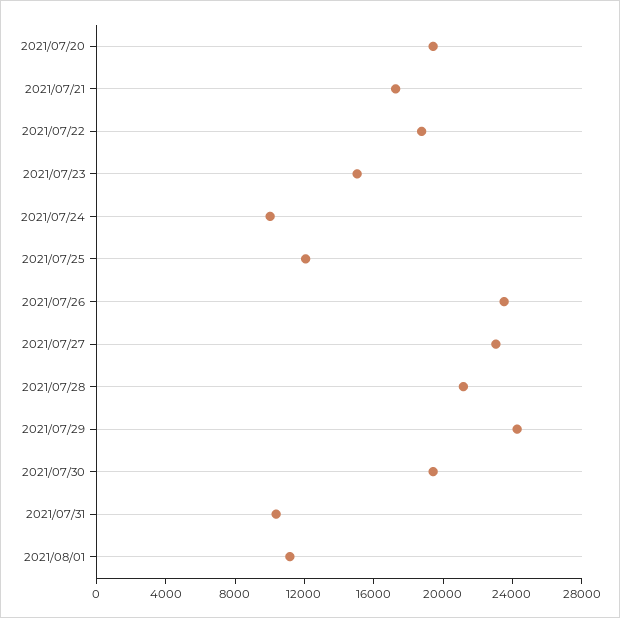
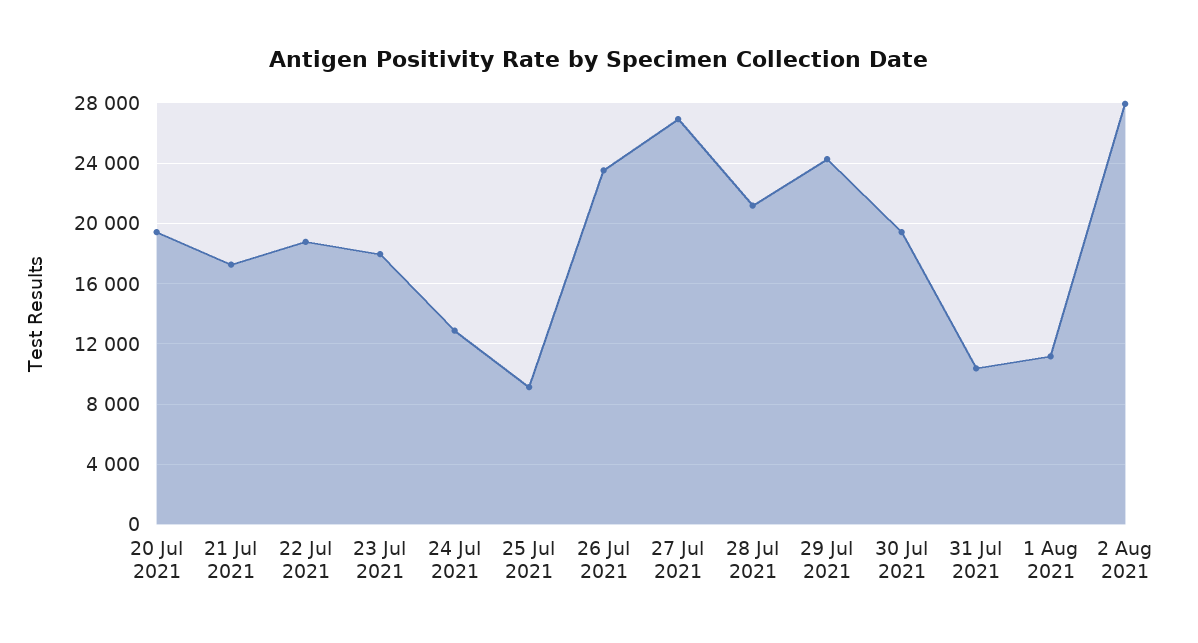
2021/07/23: 15000 -> 18000
2021/07/24: 10000 -> 13000
2021/07/25: 12000 -> 9000
2021/07/27: 23000 -> 27000
2 Aug 2021: none -> 28000

